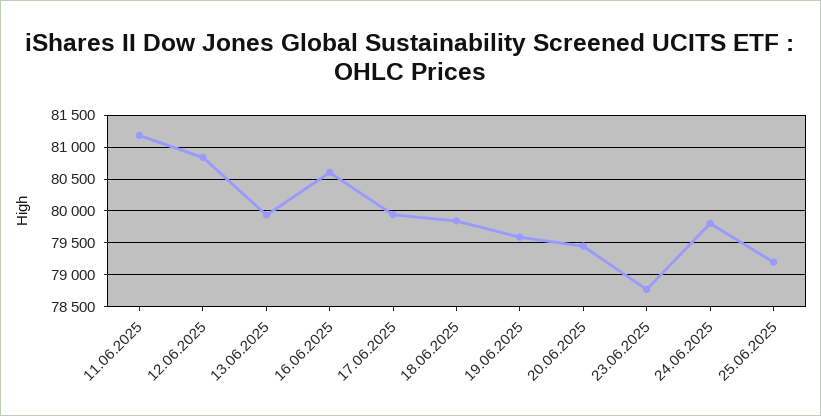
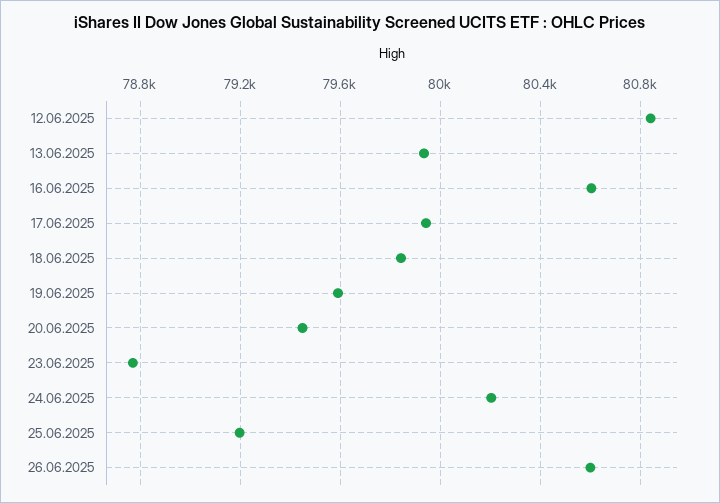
11.06.2025: 81200 -> none
24.06.2025: 79800 -> 80200
26.06.2025: none -> 80600

